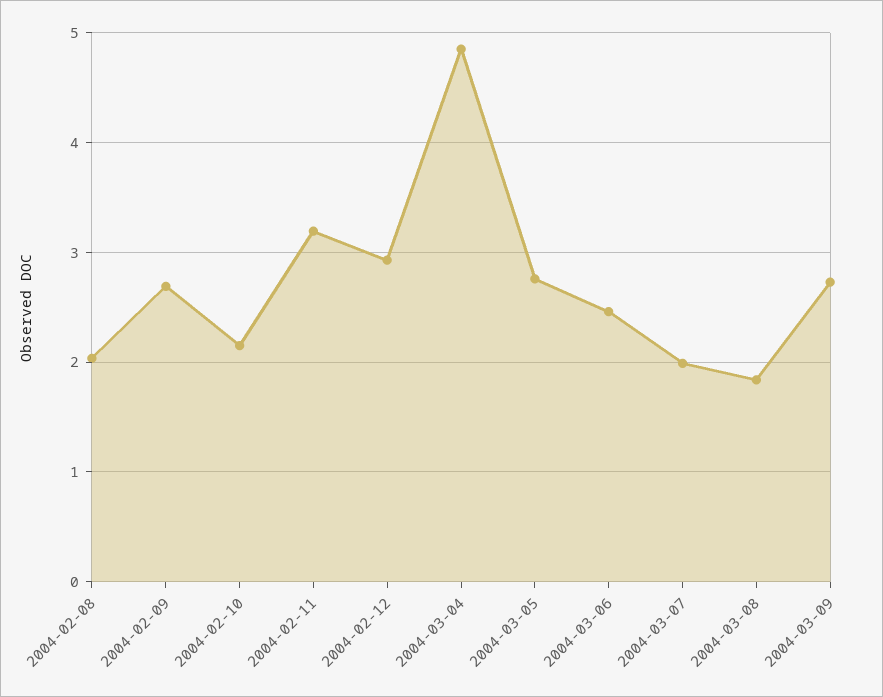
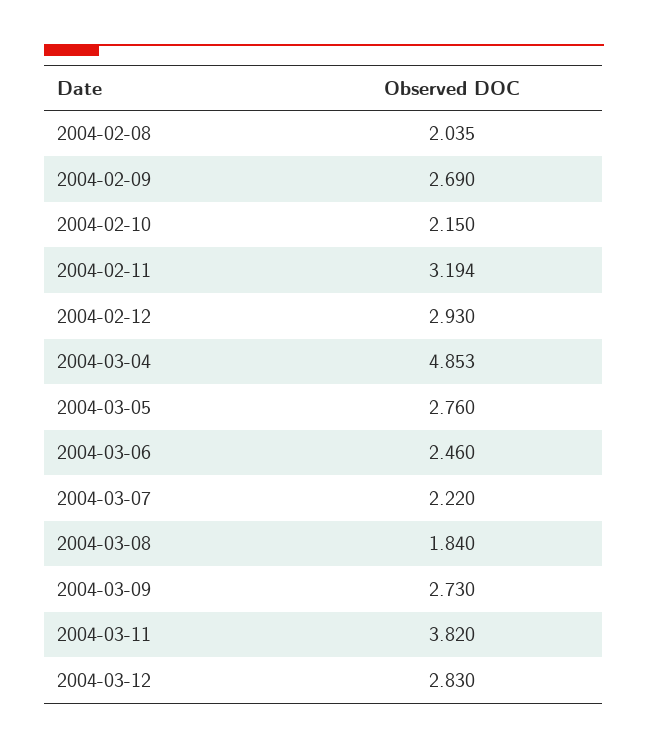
2004-03-07: 2 -> 2.22
2004-03-11: none -> 3.82
2004-03-12: none -> 2.83

